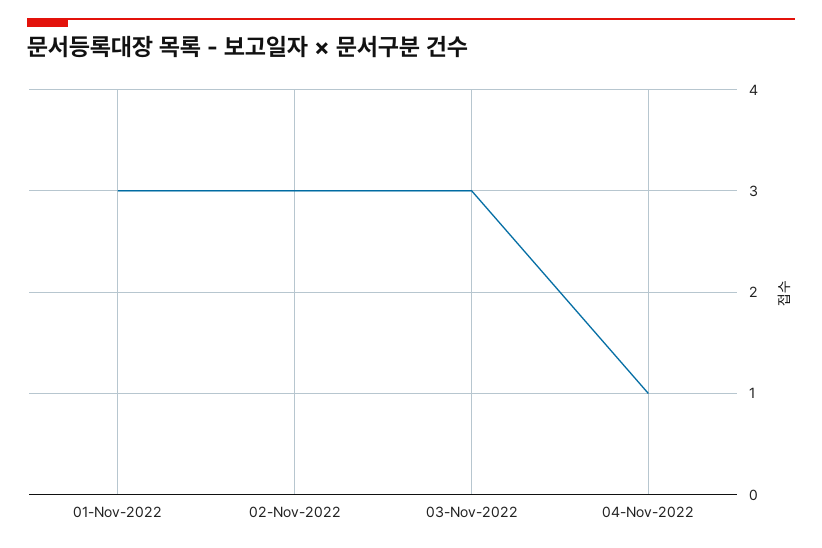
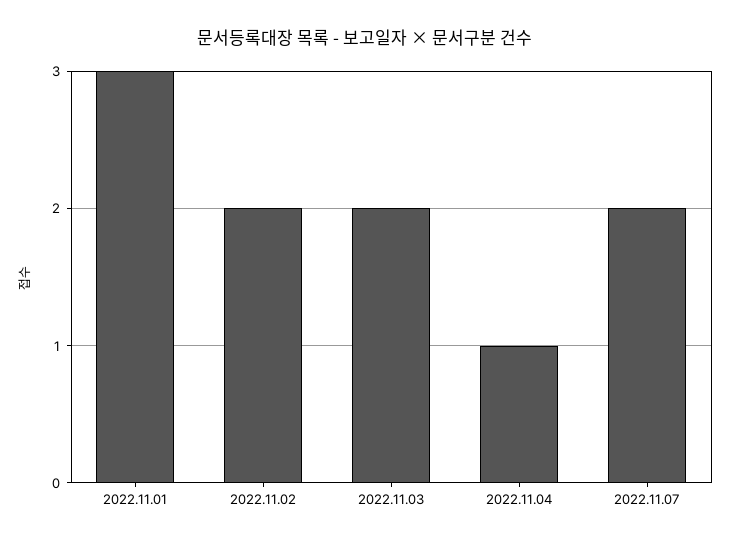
02-Nov-2022: 3 -> 2
03-Nov-2022: 3 -> 2
2022.11.07: none -> 2

